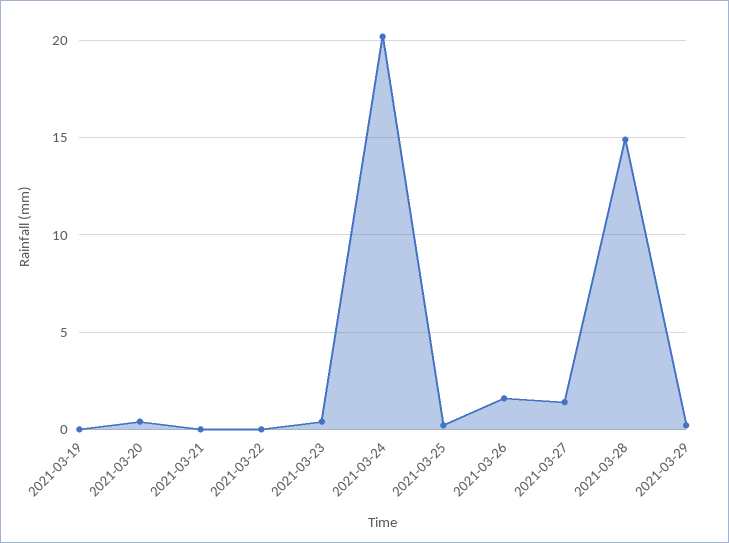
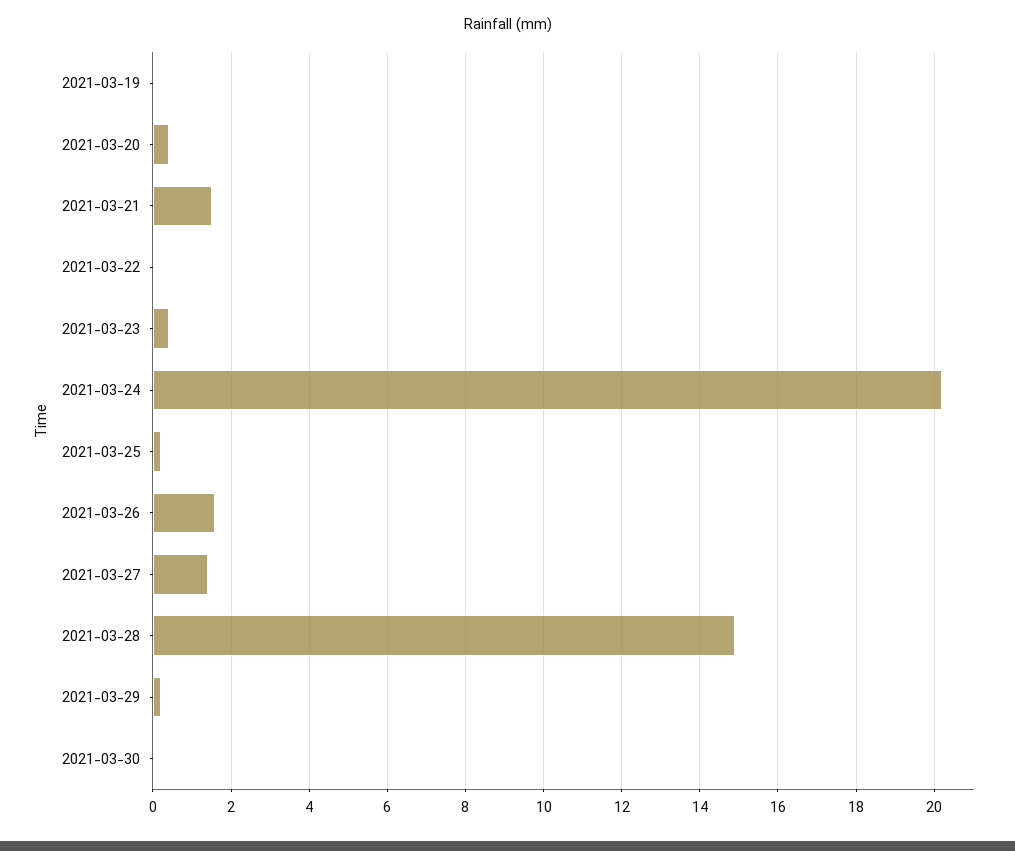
2021-03-21: 0 -> 1.5
2021-03-30: none -> 0

